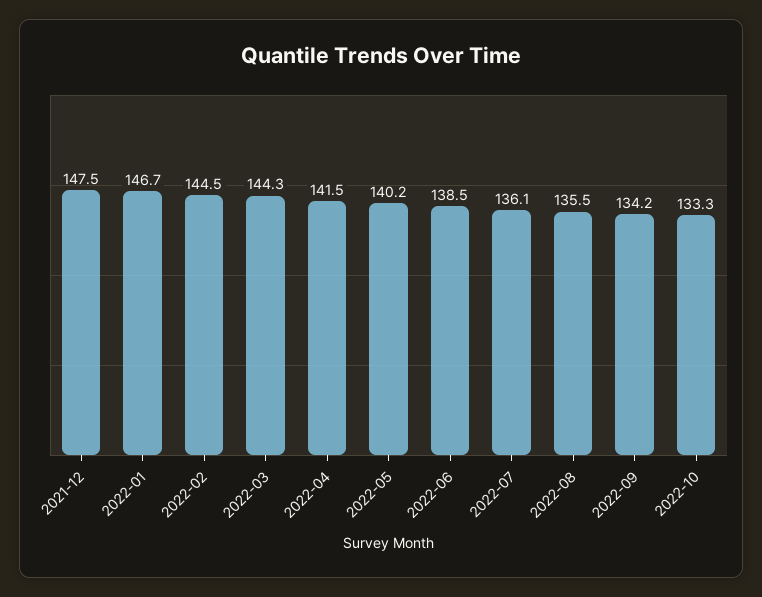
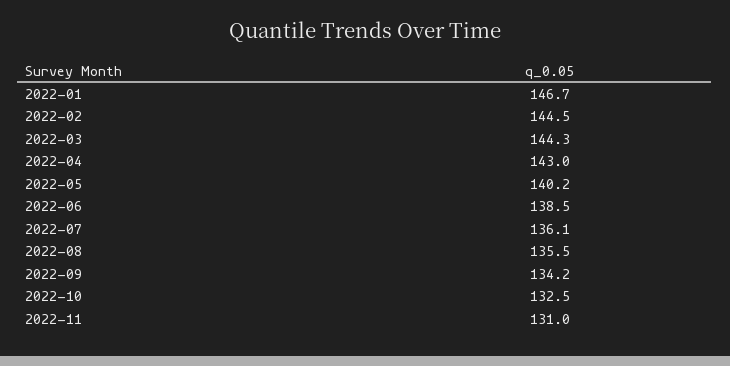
2021-12: 147.5 -> none
2022-04: 141.5 -> 143
2022-10: 133.3 -> 132.5
2022-11: none -> 131

